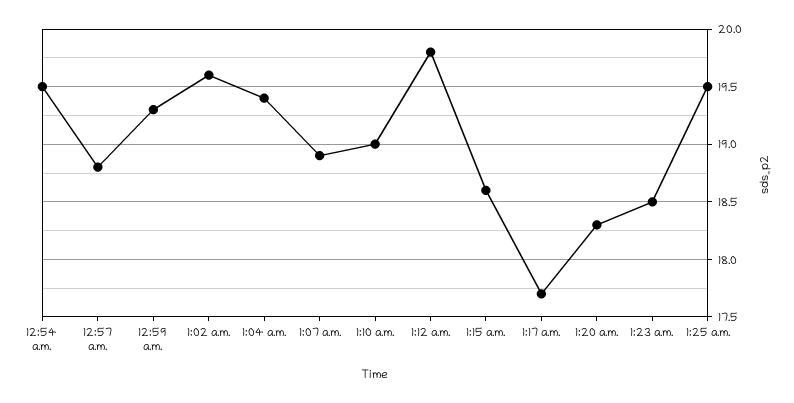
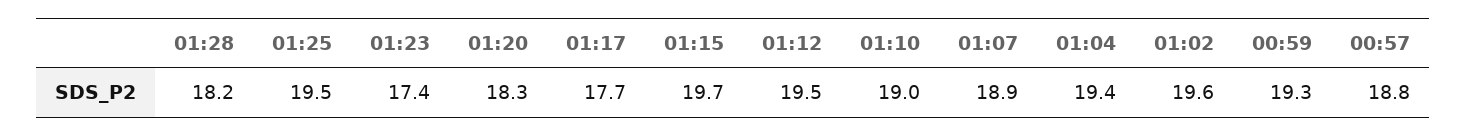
12:54 a.m.: 19.5 -> none
1:12 a.m.: 19.8 -> 19.5
1:15 a.m.: 18.6 -> 19.7
1:23 a.m.: 18.5 -> 17.4
01:28: none -> 18.2

